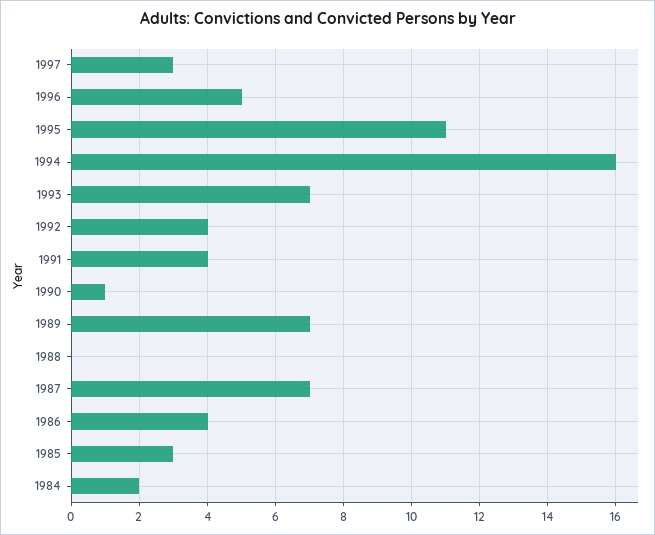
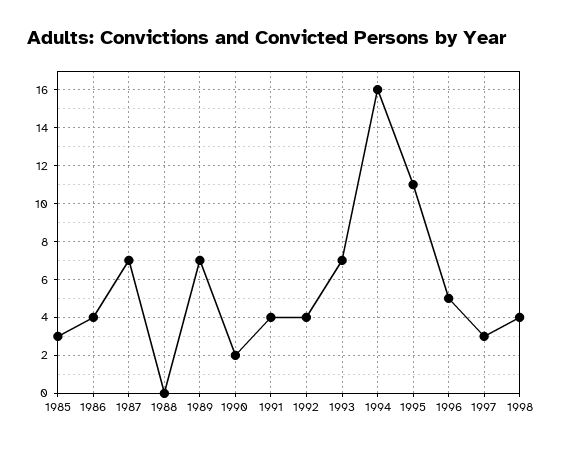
1990: 1 -> 2
1984: 2 -> none
1998: none -> 4

